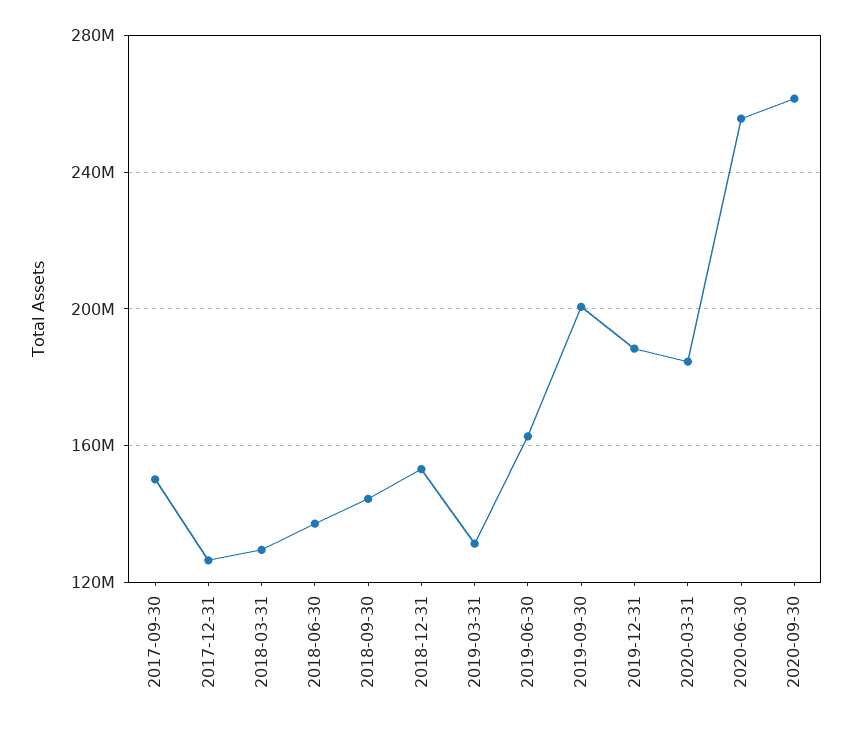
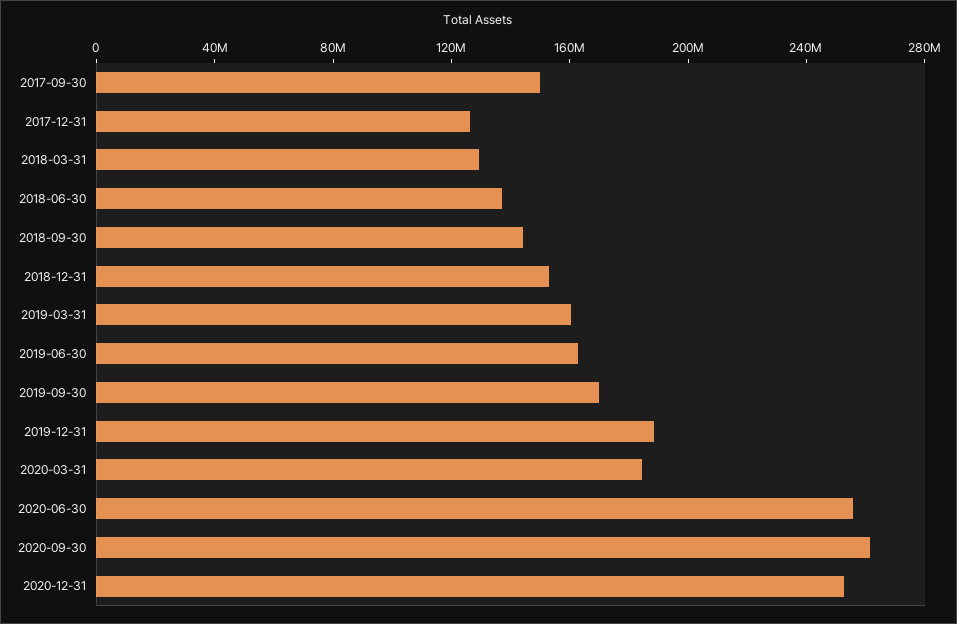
2019-03-31: 130000000 -> 160000000
2019-09-30: 200000000 -> 170000000
2020-12-31: none -> 250000000

